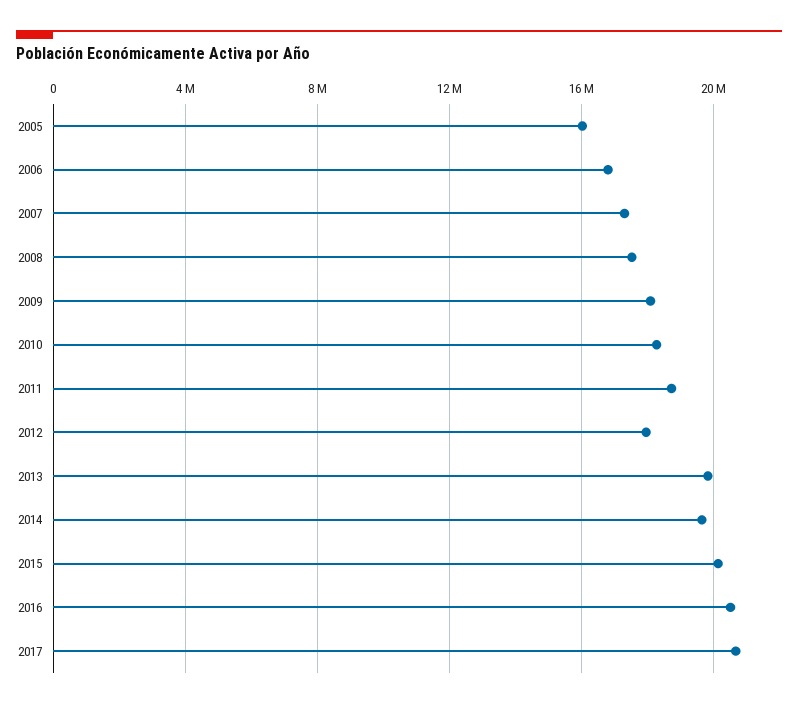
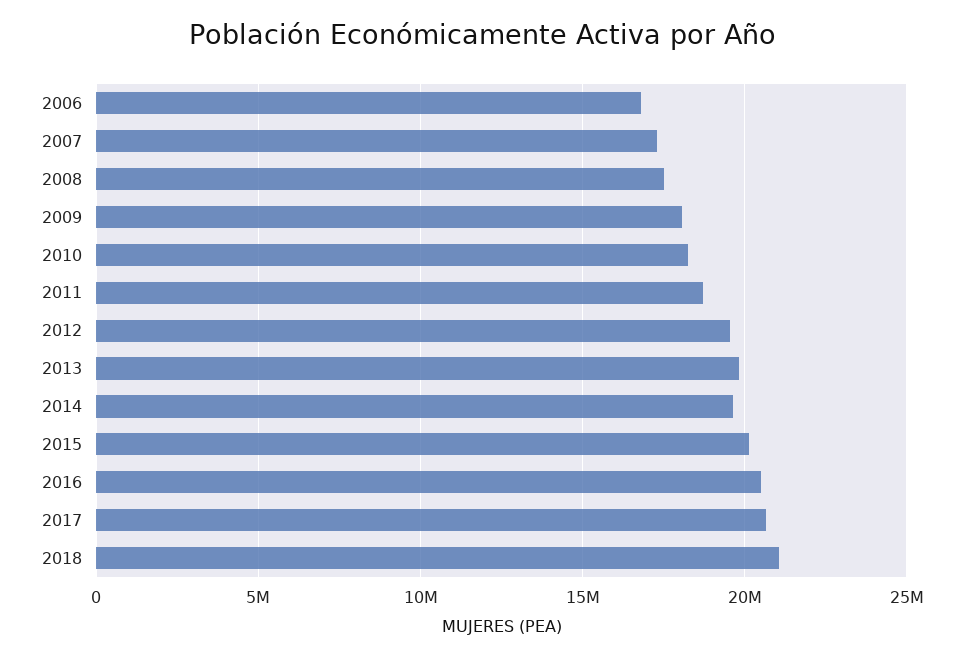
2005: 16000000 -> none
2012: 18000000 -> 19500000
2018: none -> 21000000

